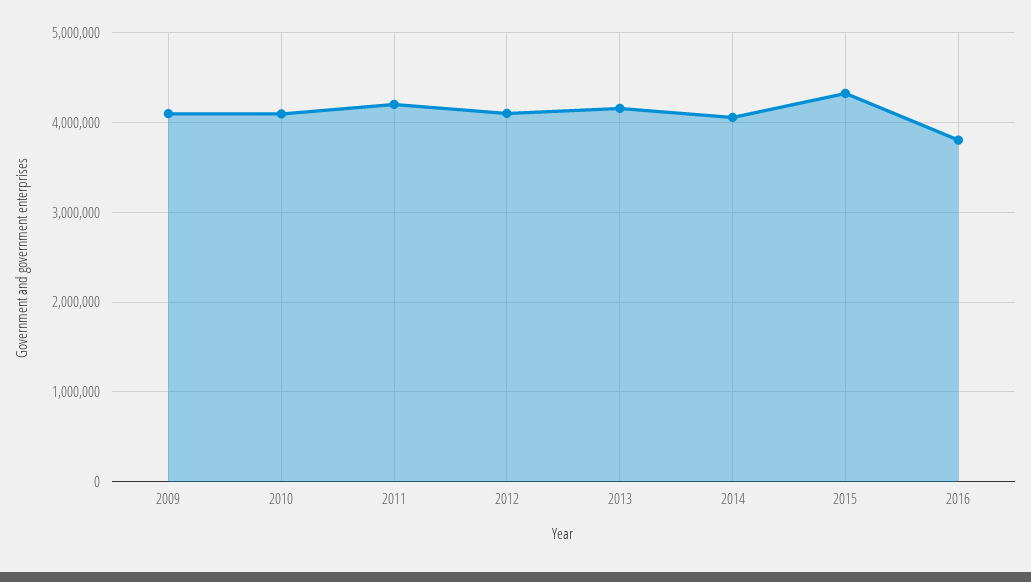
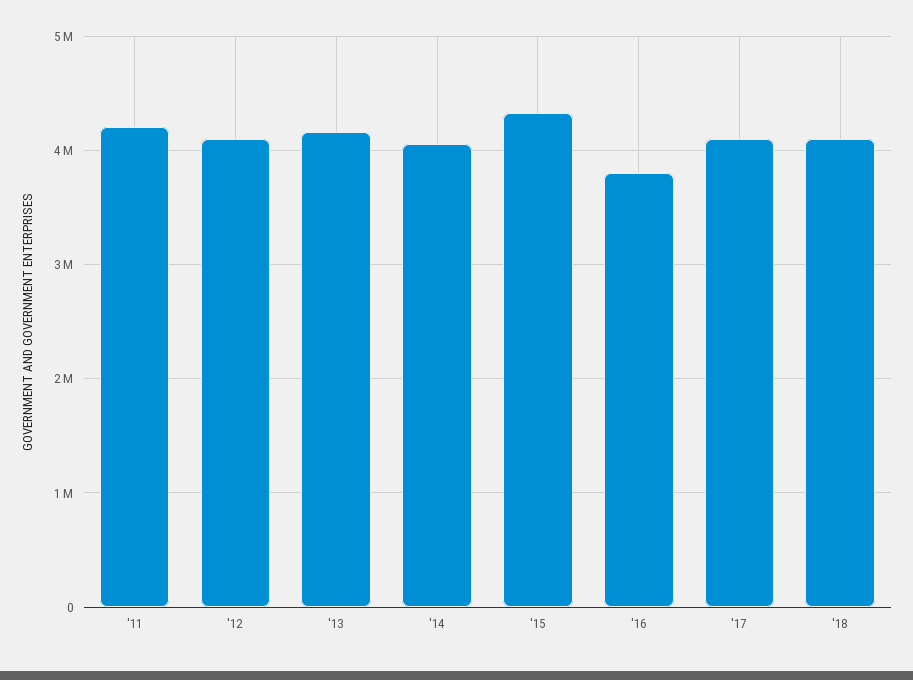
2009: 4100000 -> none
2010: 4100000 -> none
'17: none -> 4100000
'18: none -> 4100000

